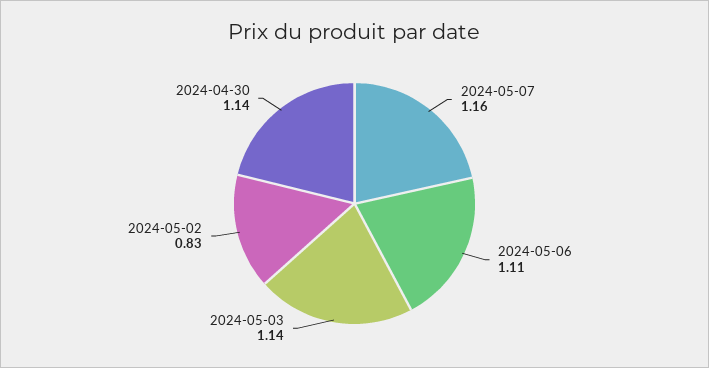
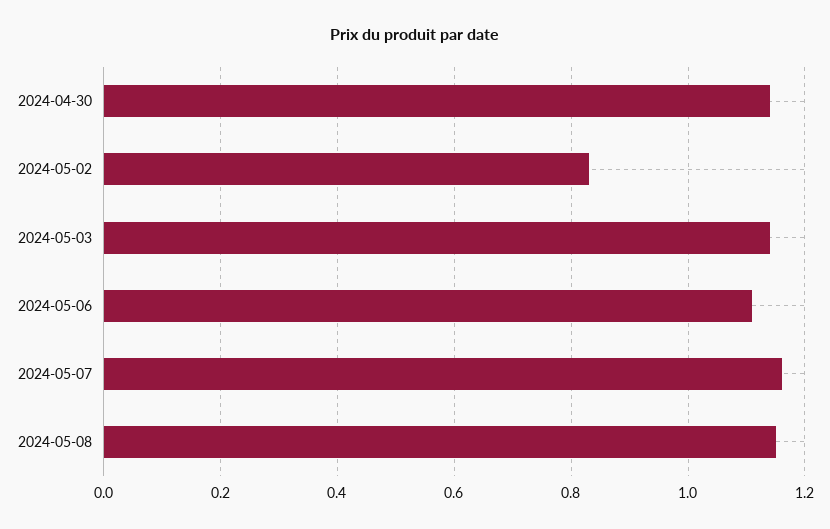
2024-05-08: none -> 1.15

